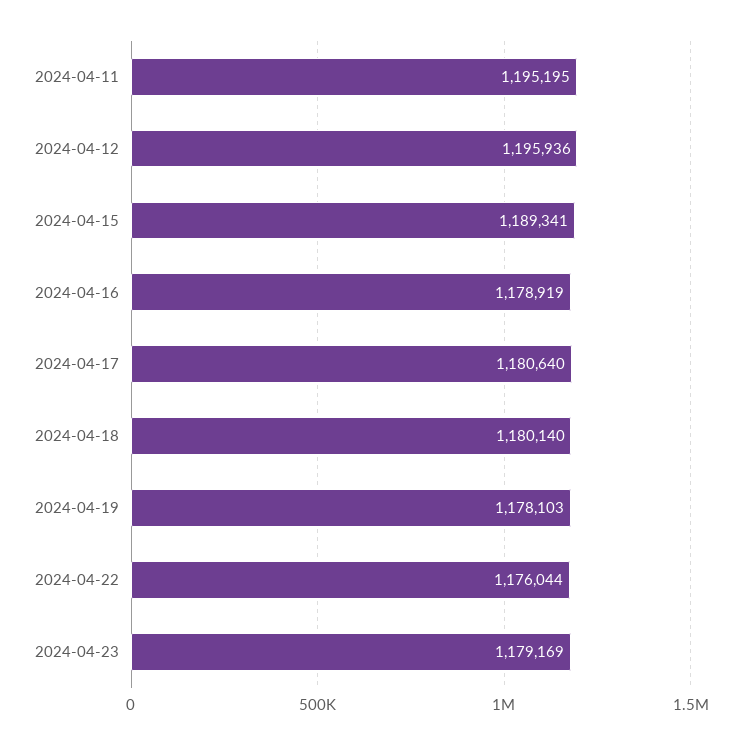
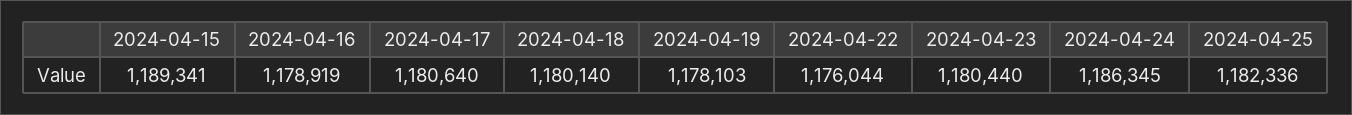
2024-04-11: 1195195 -> none
2024-04-12: 1195936 -> none
2024-04-23: 1179169 -> 1180440
2024-04-24: none -> 1186345
2024-04-25: none -> 1182336

